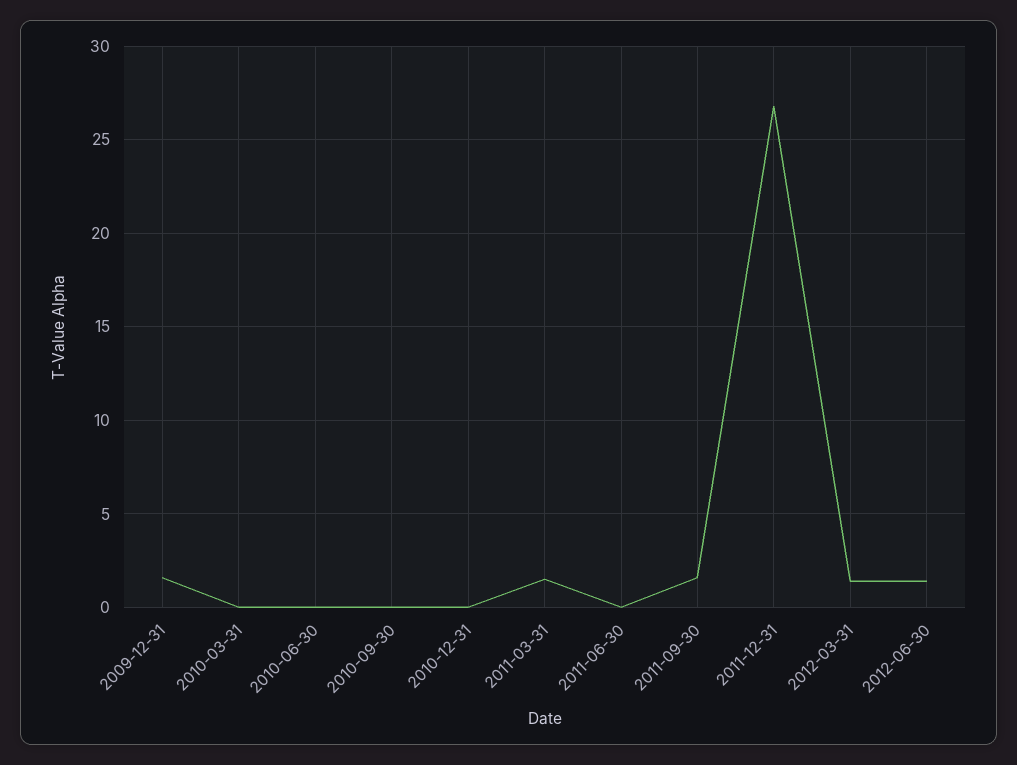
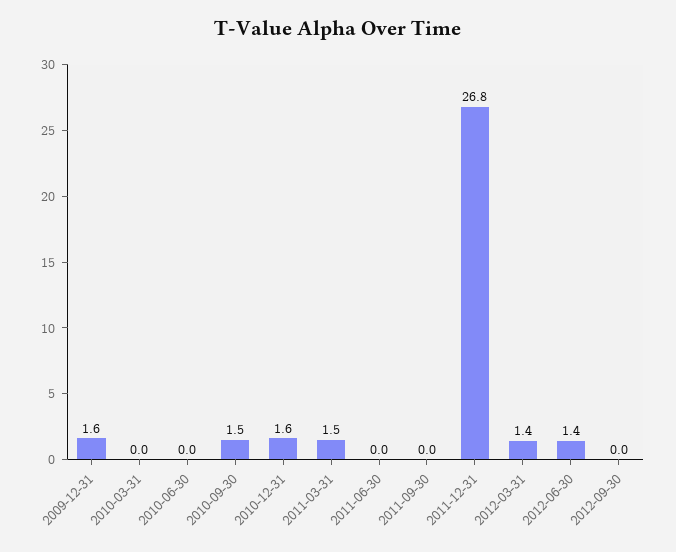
2010-09-30: 0 -> 1.5
2010-12-31: 0 -> 1.6
2011-09-30: 1.5 -> 0
2012-09-30: none -> 0

